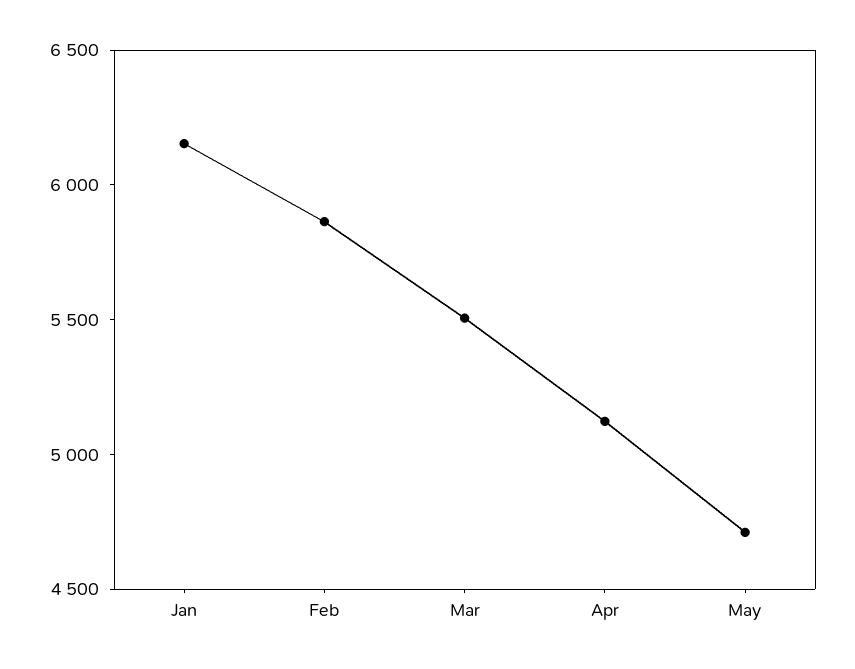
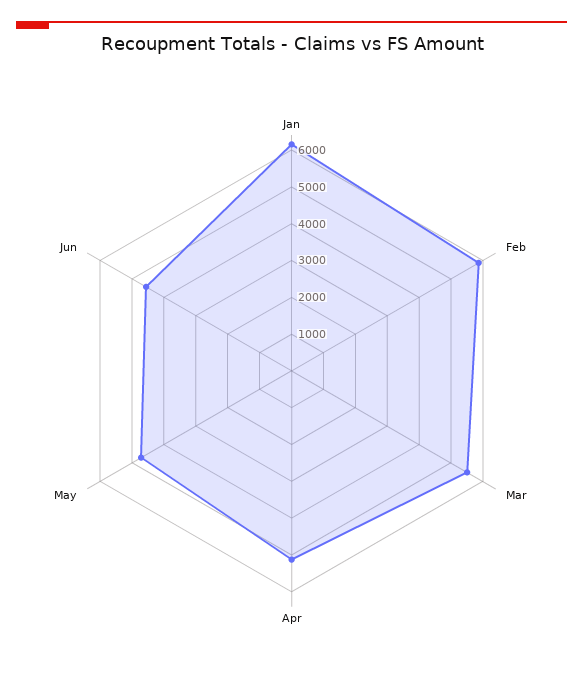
Jun: none -> 4500

